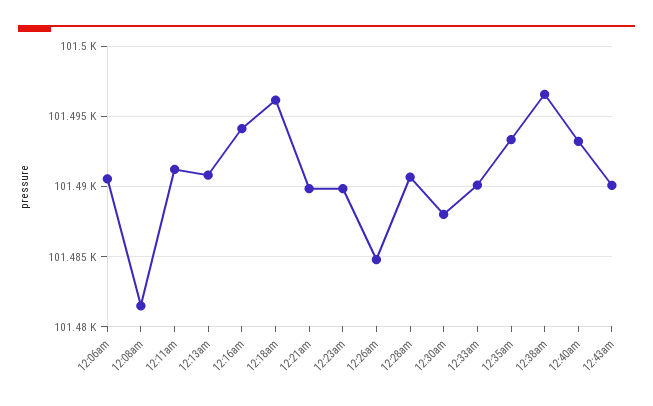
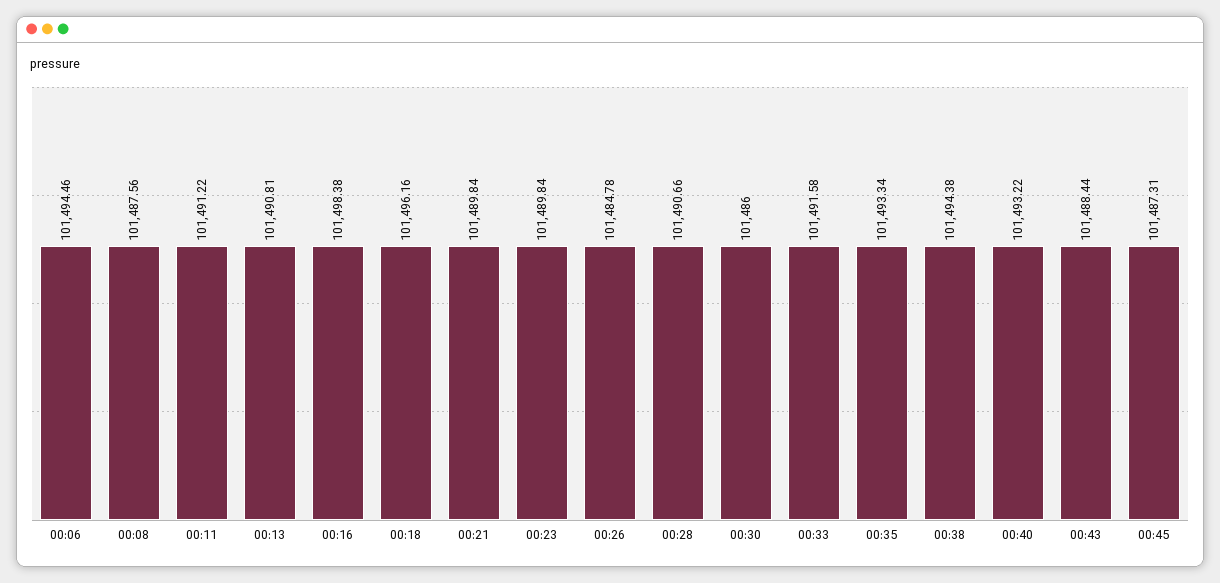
12:06am: 101490.5 -> 101494.46
12:08am: 101481.5 -> 101487.56
12:16am: 101494 -> 101498.38
12:30am: 101488 -> 101486
12:33am: 101490 -> 101491.58
12:38am: 101496.5 -> 101494.38
12:43am: 101490 -> 101488.44
00:45: none -> 101487.31

